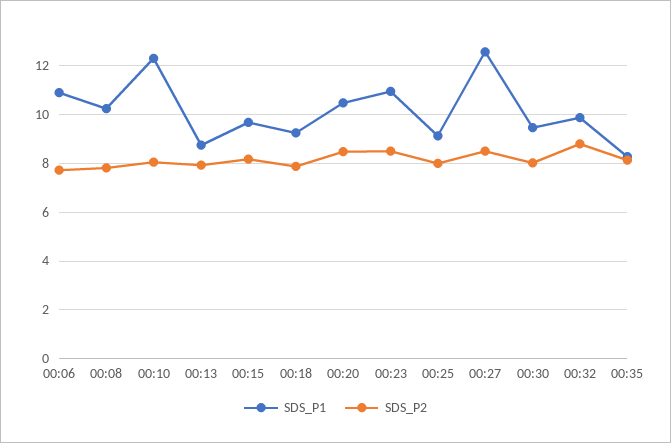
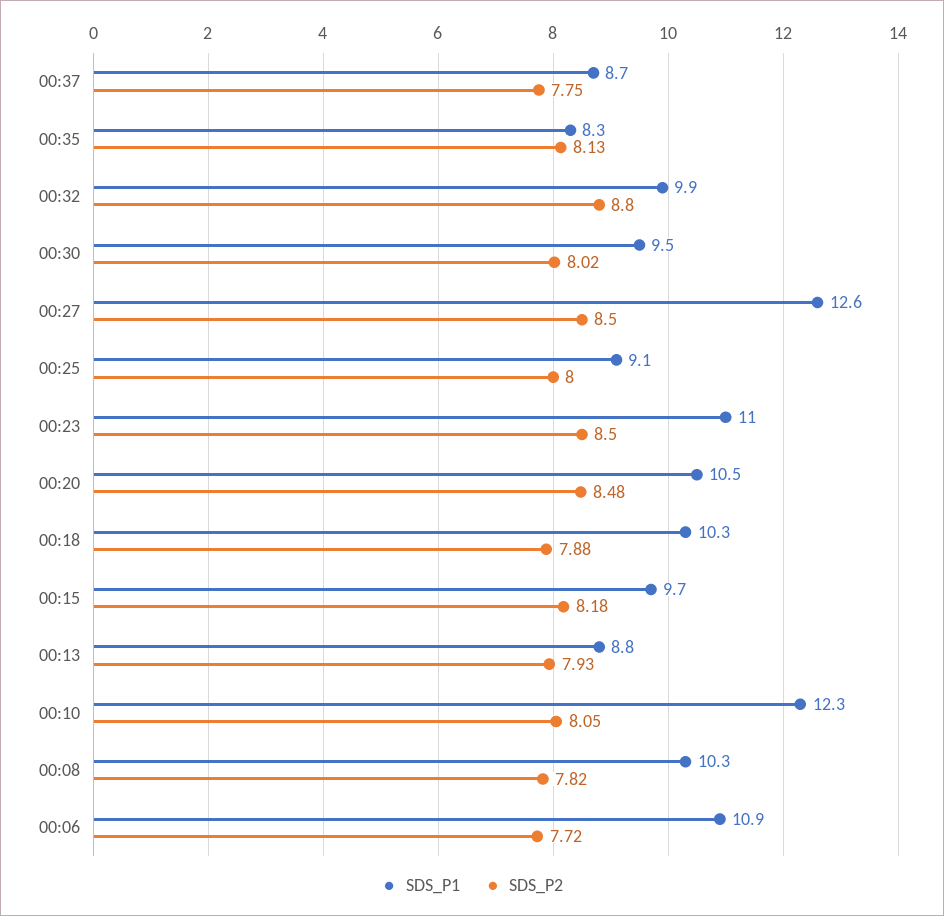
SDS_P1, 00:18: 9.25 -> 10.3
SDS_P1, 00:37: none -> 8.7
SDS_P2, 00:37: none -> 7.75

